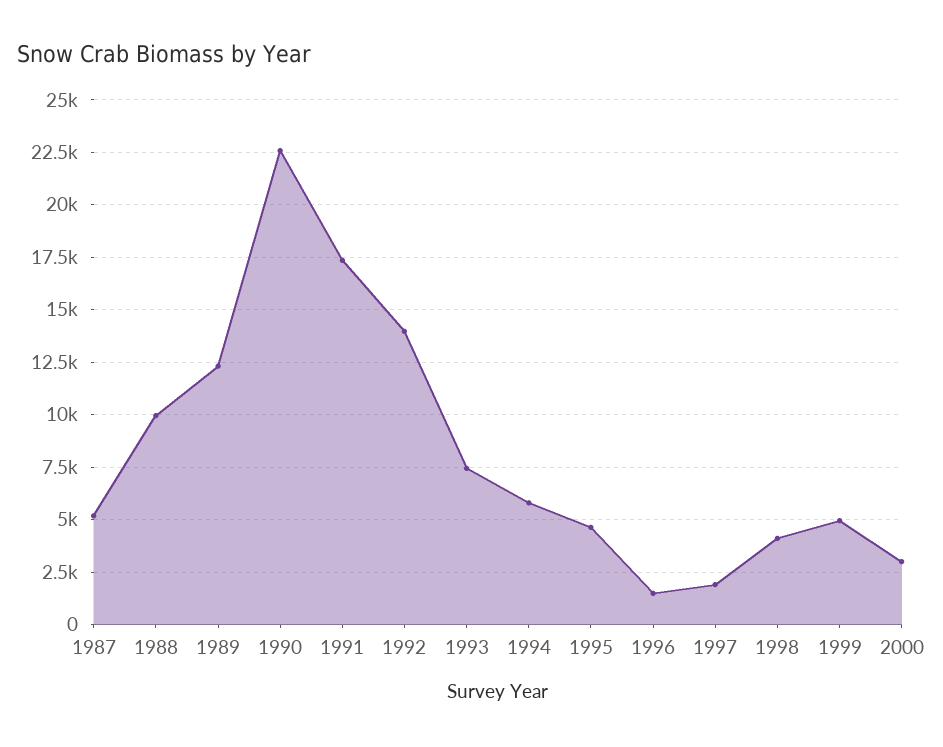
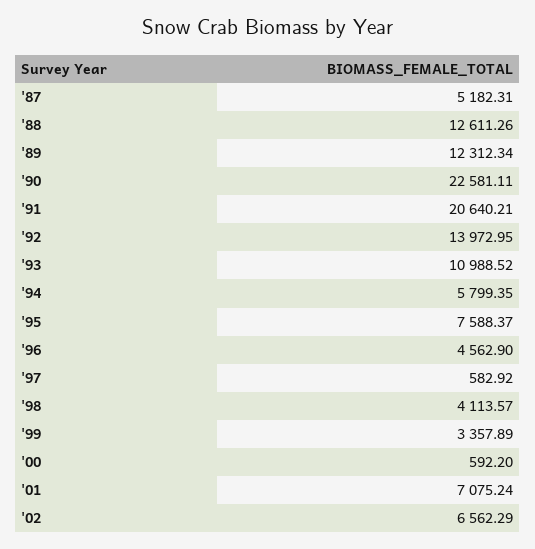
1988: 10000 -> 12611.26
1991: 17500 -> 20640.21
1993: 7500 -> 10988.52
1995: 4500 -> 7588.37
1996: 1500 -> 4562.9
1997: 2000 -> 582.92
1999: 5000 -> 3357.89
2000: 3000 -> 592.2
'01: none -> 7075.24
'02: none -> 6562.29

